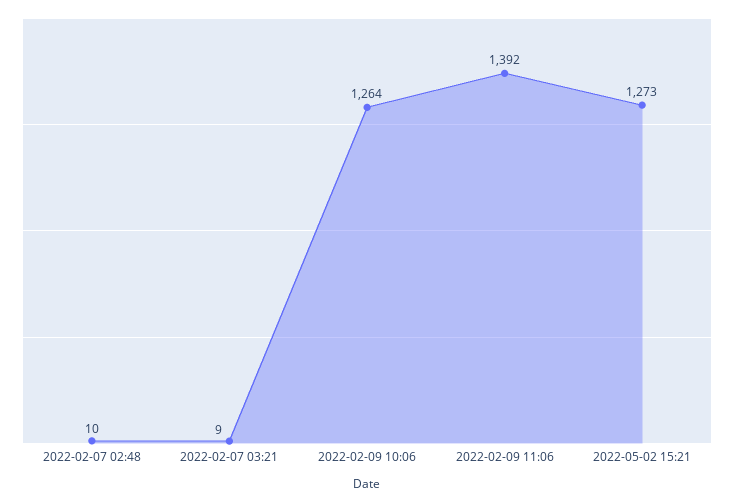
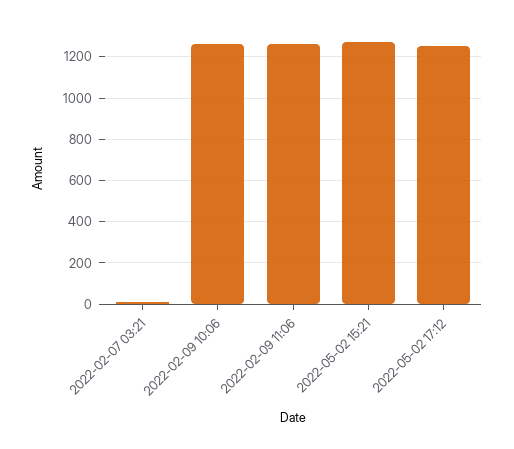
2022-02-07 02:48: 10 -> none
2022-02-09 11:06: 1392 -> 1250
2022-05-02 17:12: none -> 1250

